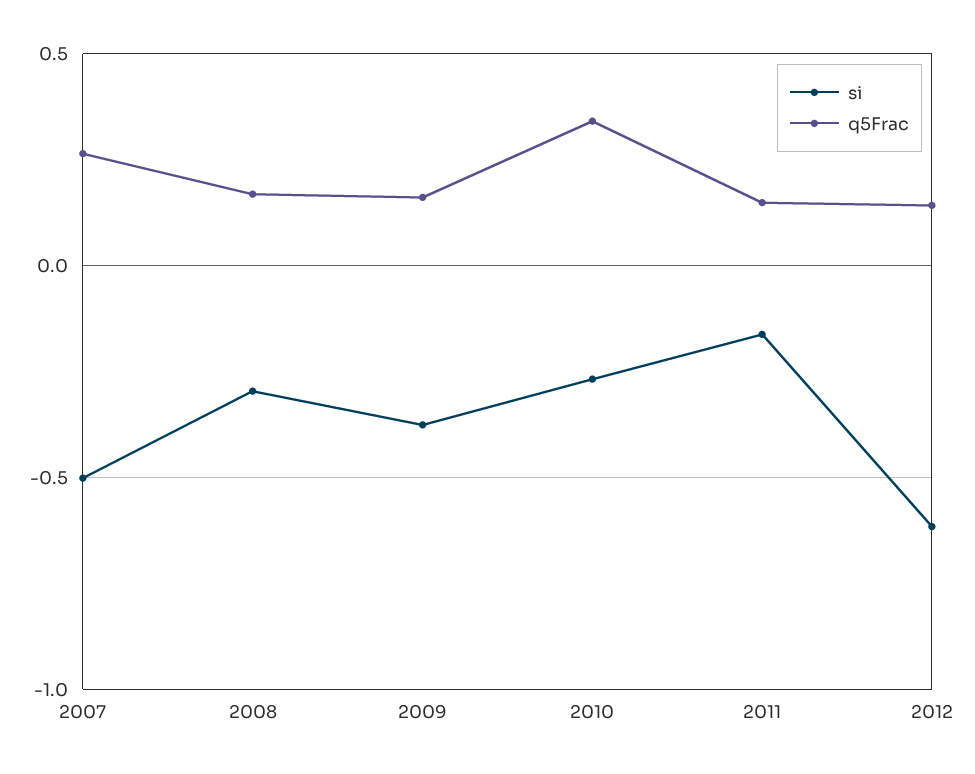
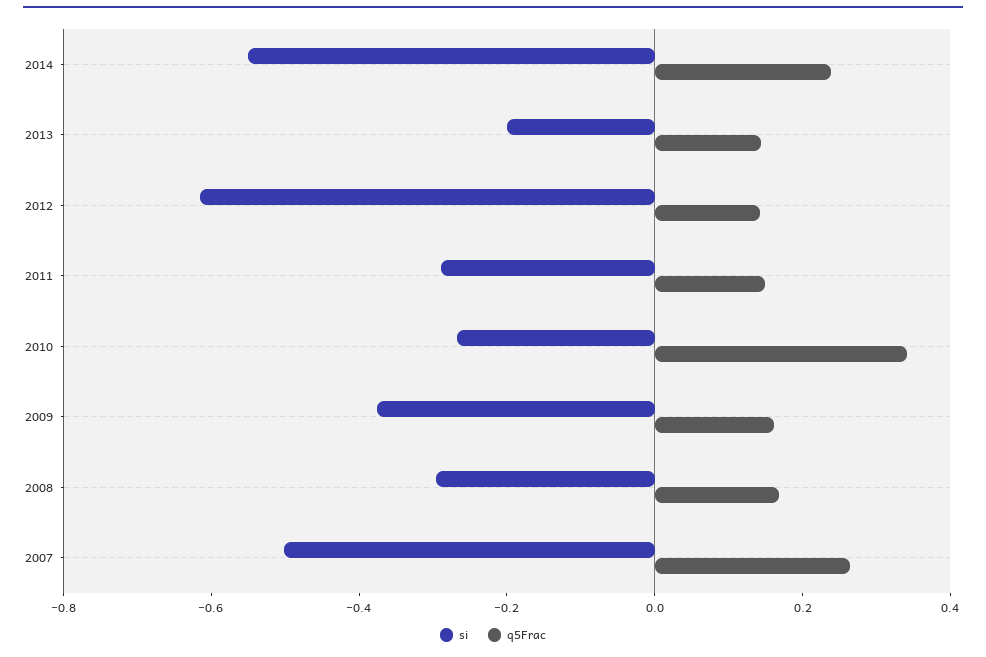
si, 2011: -0.15 -> -0.3
si, 2014: none -> -0.55
q5Frac, 2014: none -> 0.25
si, 2013: none -> -0.2
q5Frac, 2013: none -> 0.15

